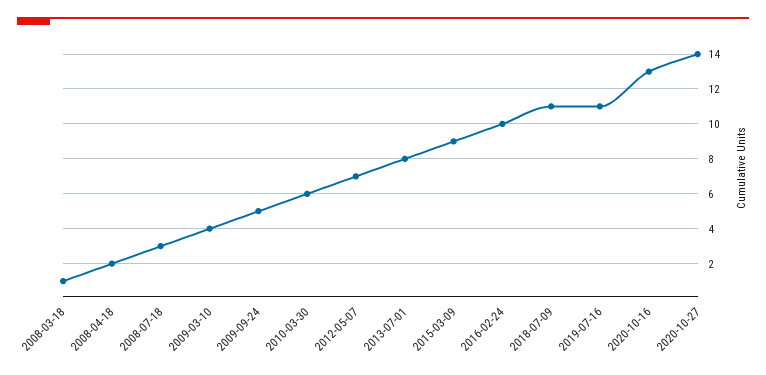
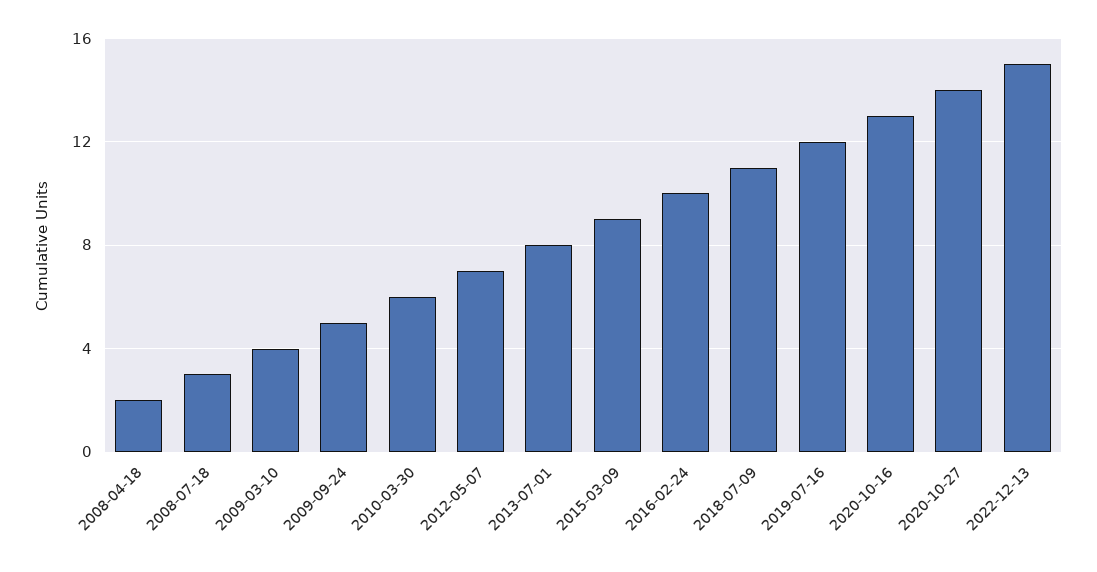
2008-03-18: 1 -> none
2019-07-16: 11 -> 12
2022-12-13: none -> 15

